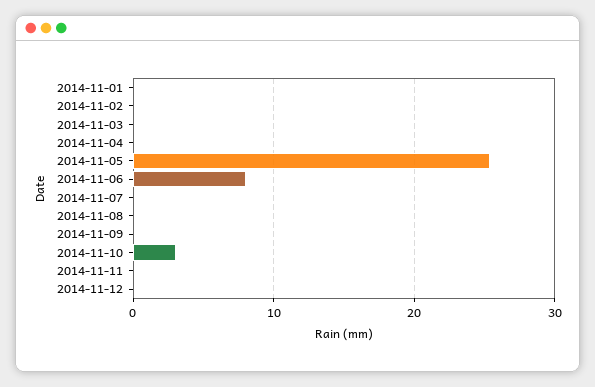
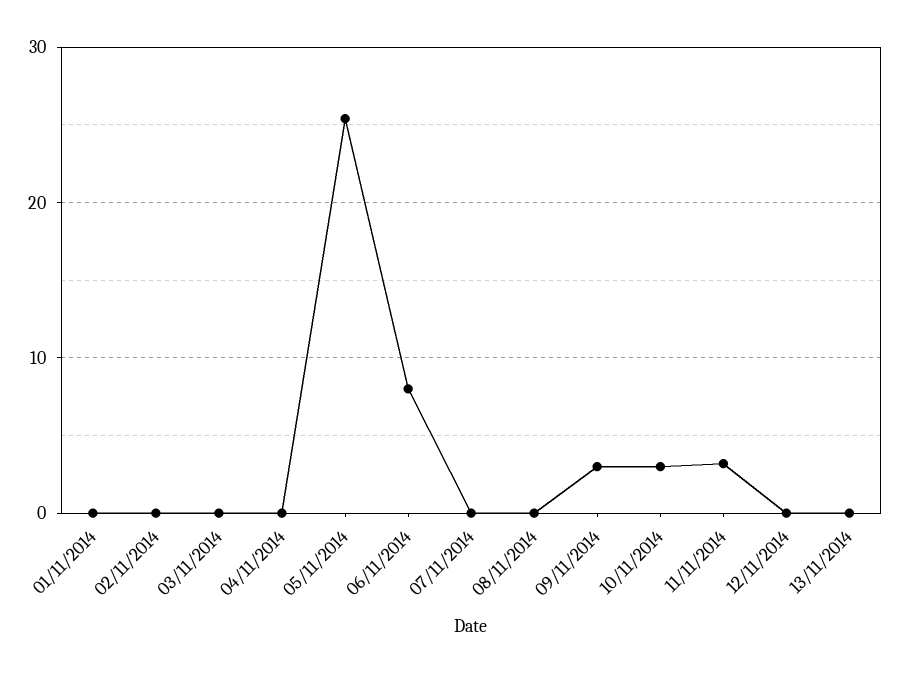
2014-11-09: 0 -> 3
2014-11-11: 0 -> 3
13/11/2014: none -> 0

